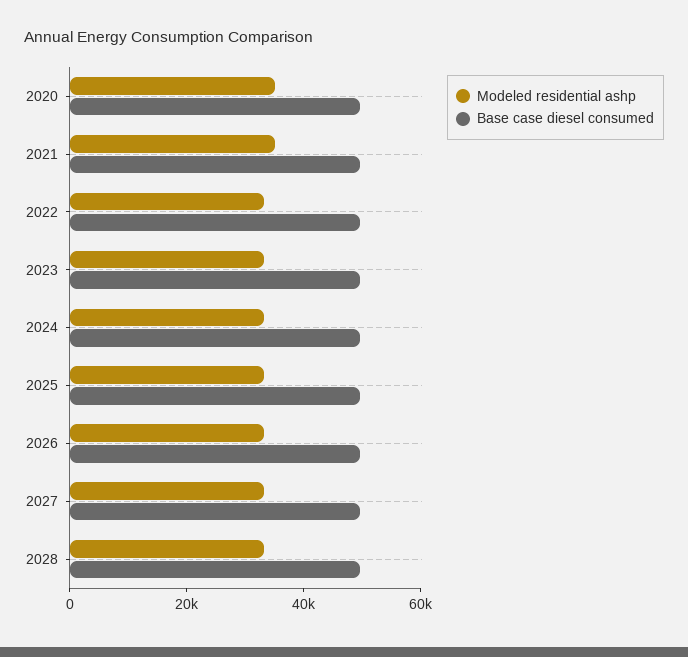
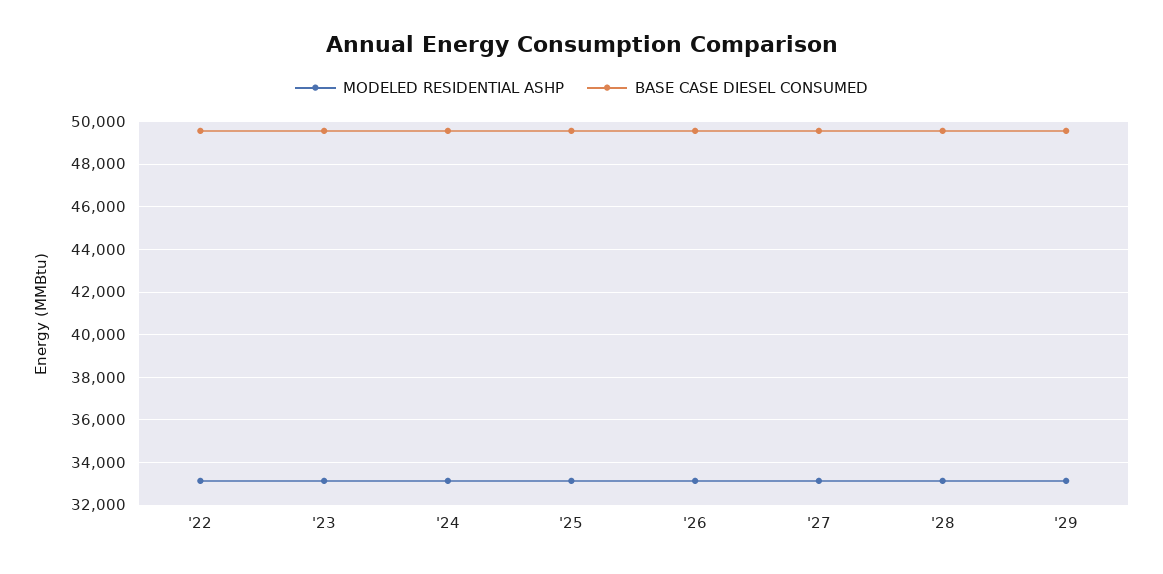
Modeled residential ashp, 2020: 35000 -> none
Base case diesel consumed, 2020: 50000 -> none
Modeled residential ashp, 2021: 35000 -> none
Base case diesel consumed, 2021: 50000 -> none
Modeled residential ashp, '29: none -> 33000
Base case diesel consumed, '29: none -> 49500

